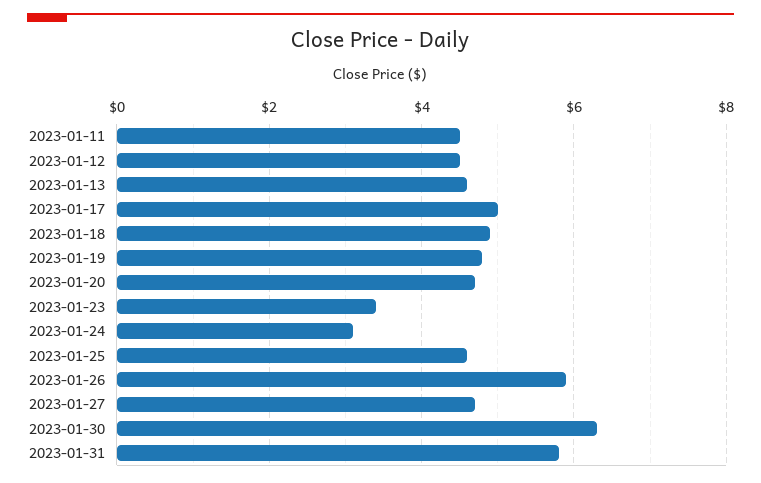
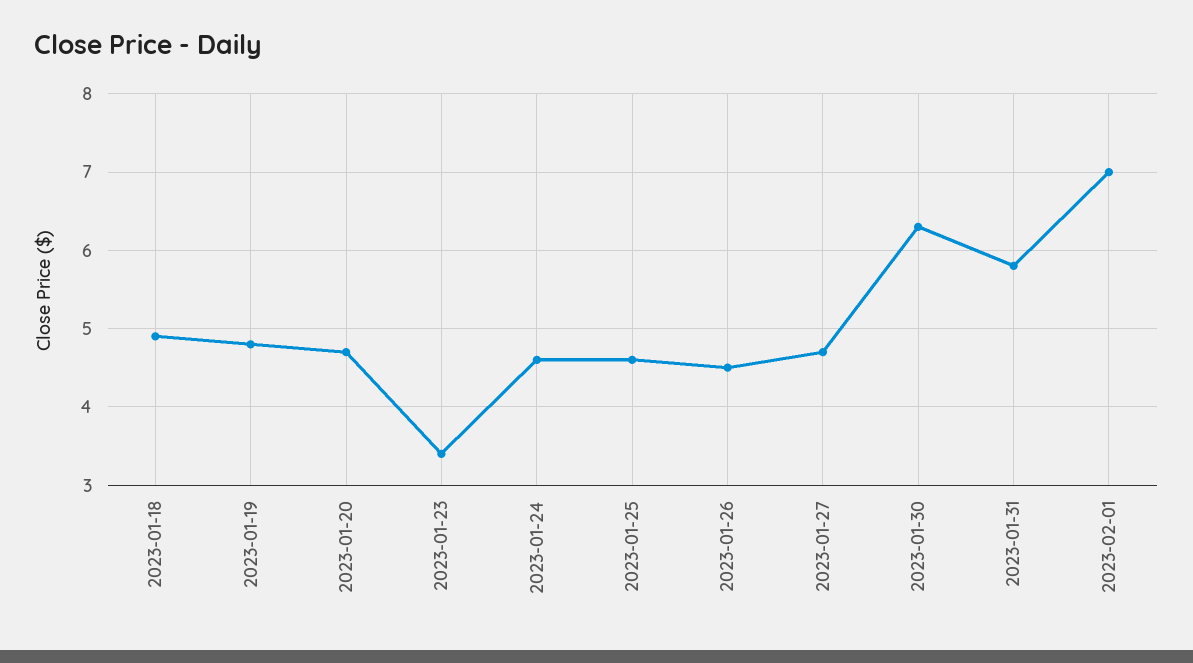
2023-01-11: 4.5 -> none
2023-01-12: 4.5 -> none
2023-01-13: 4.5 -> none
2023-01-17: 5 -> none
2023-01-24: 3 -> 4.6
2023-01-26: 6 -> 4.5
2023-02-01: none -> 7

